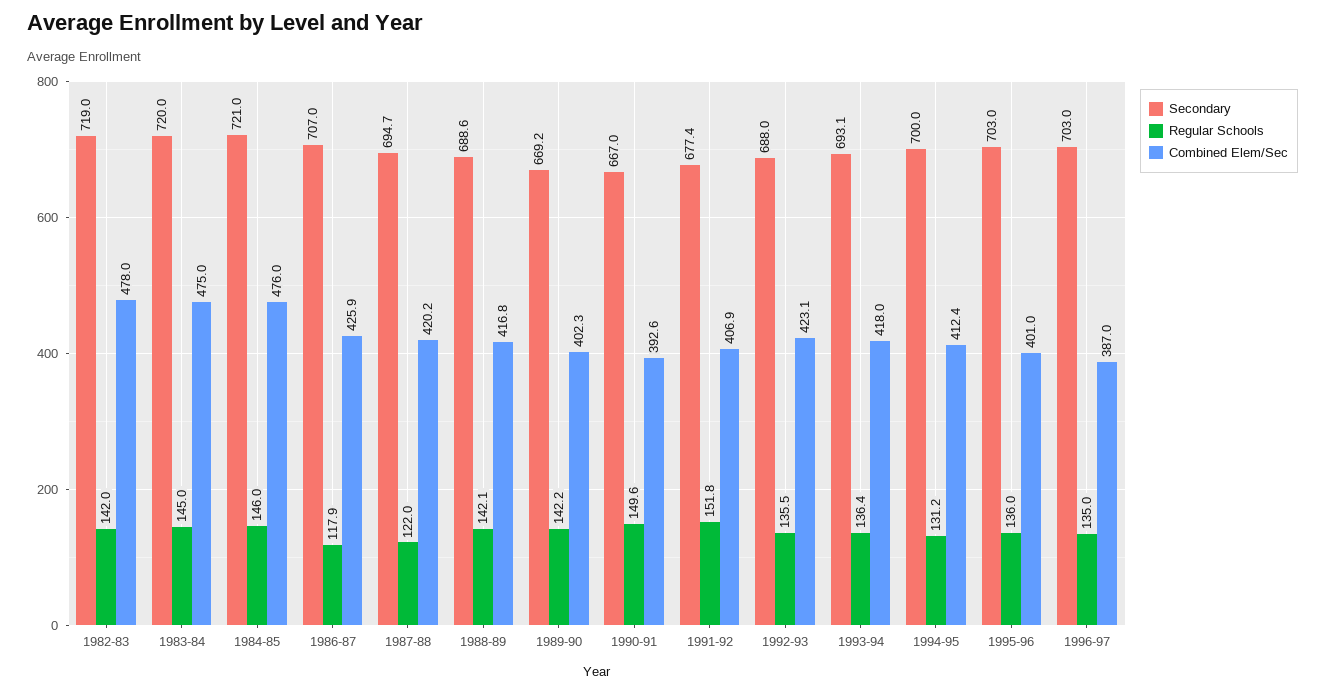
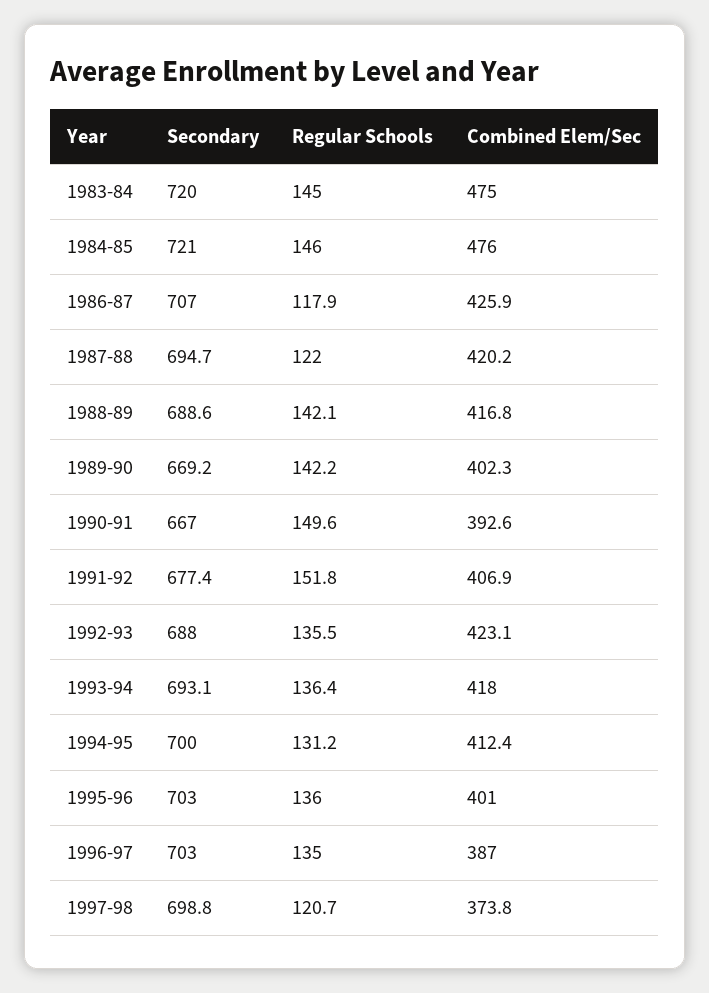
Secondary, 1982-83: 719 -> none
Regular Schools, 1982-83: 142 -> none
Combined Elem/Sec, 1982-83: 478 -> none
Secondary, 1997-98: none -> 698.8
Regular Schools, 1997-98: none -> 120.7
Combined Elem/Sec, 1997-98: none -> 373.8

